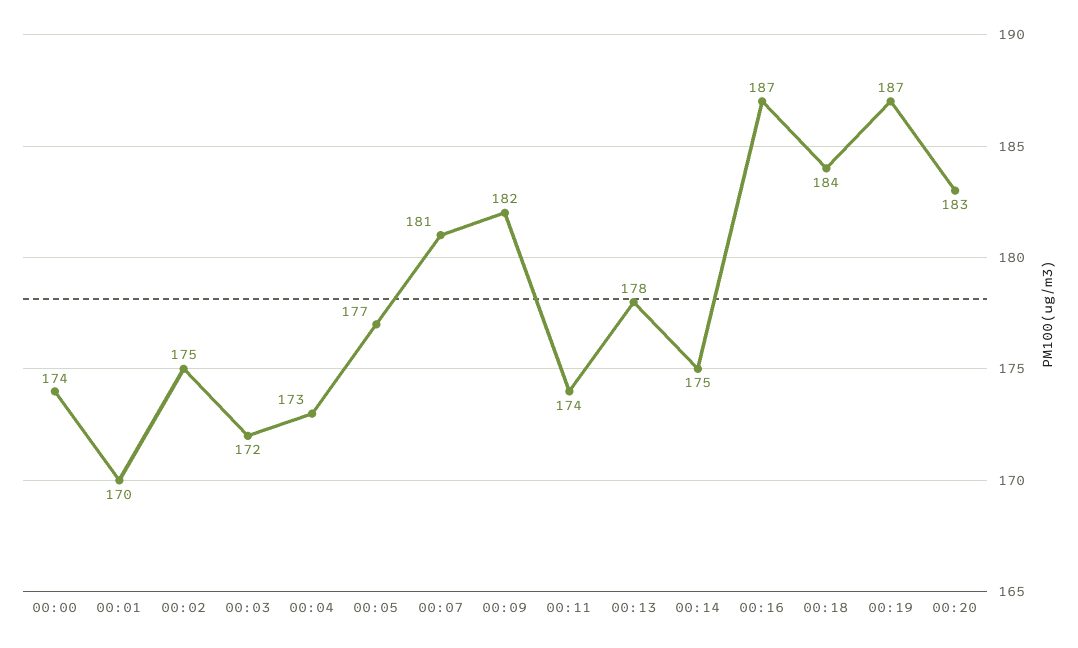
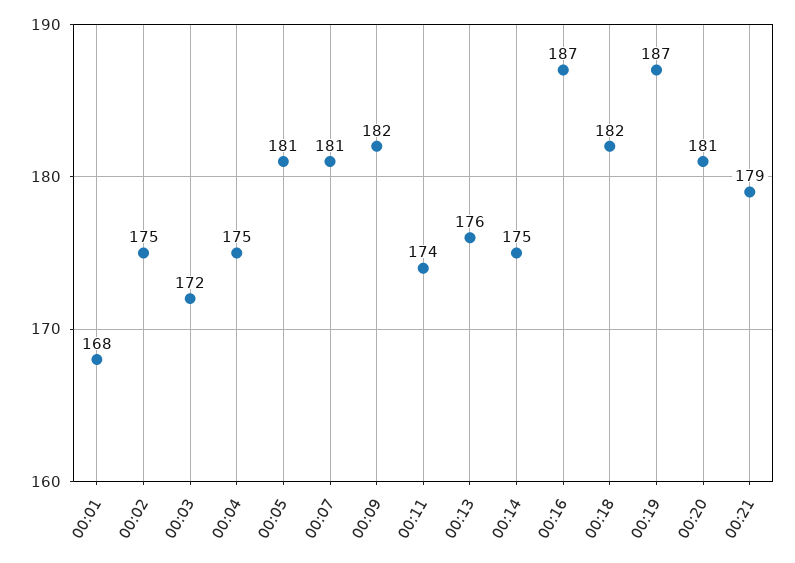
00:00: 174 -> none
00:01: 170 -> 168
00:04: 173 -> 175
00:05: 177 -> 181
00:13: 178 -> 176
00:18: 184 -> 182
00:20: 183 -> 181
00:21: none -> 179

